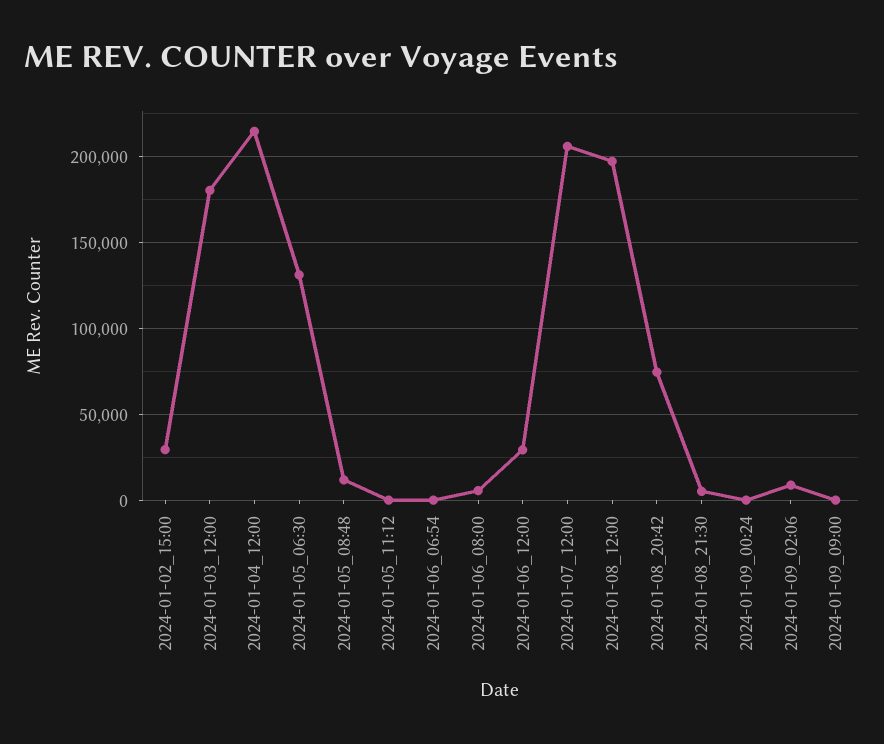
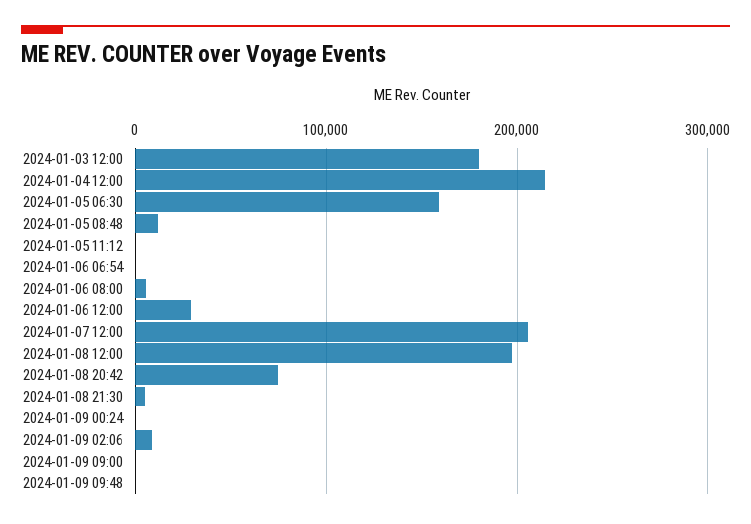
2024-01-02_15:00: 30000 -> none
2024-01-05_06:30: 130000 -> 160000
2024-01-09 09:48: none -> 0

